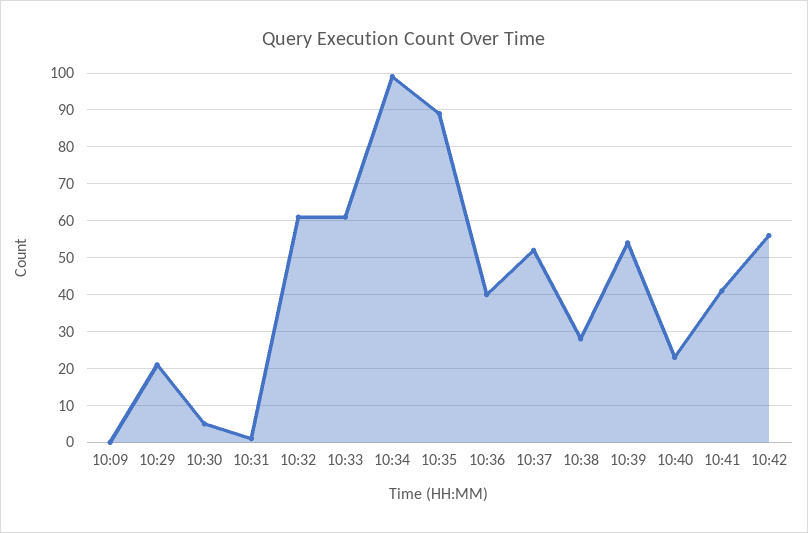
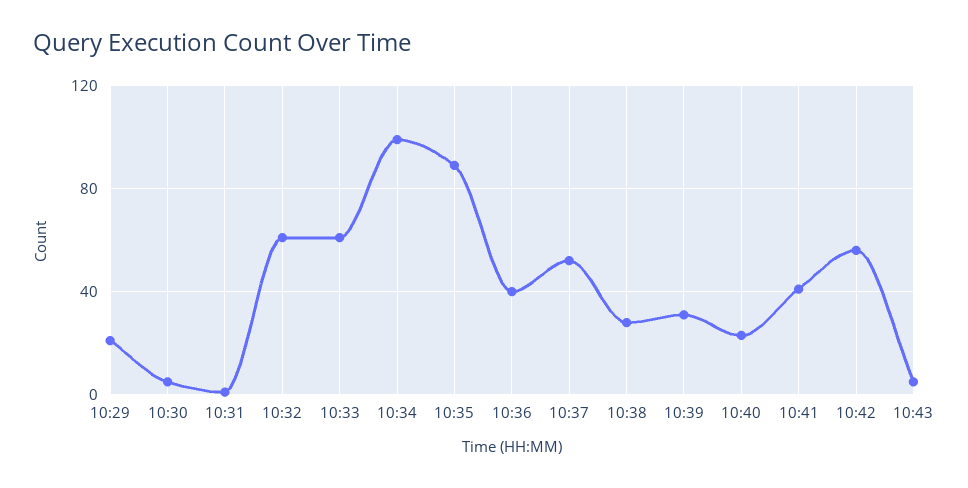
10:09: 0 -> none
10:39: 55 -> 30
10:43: none -> 5

